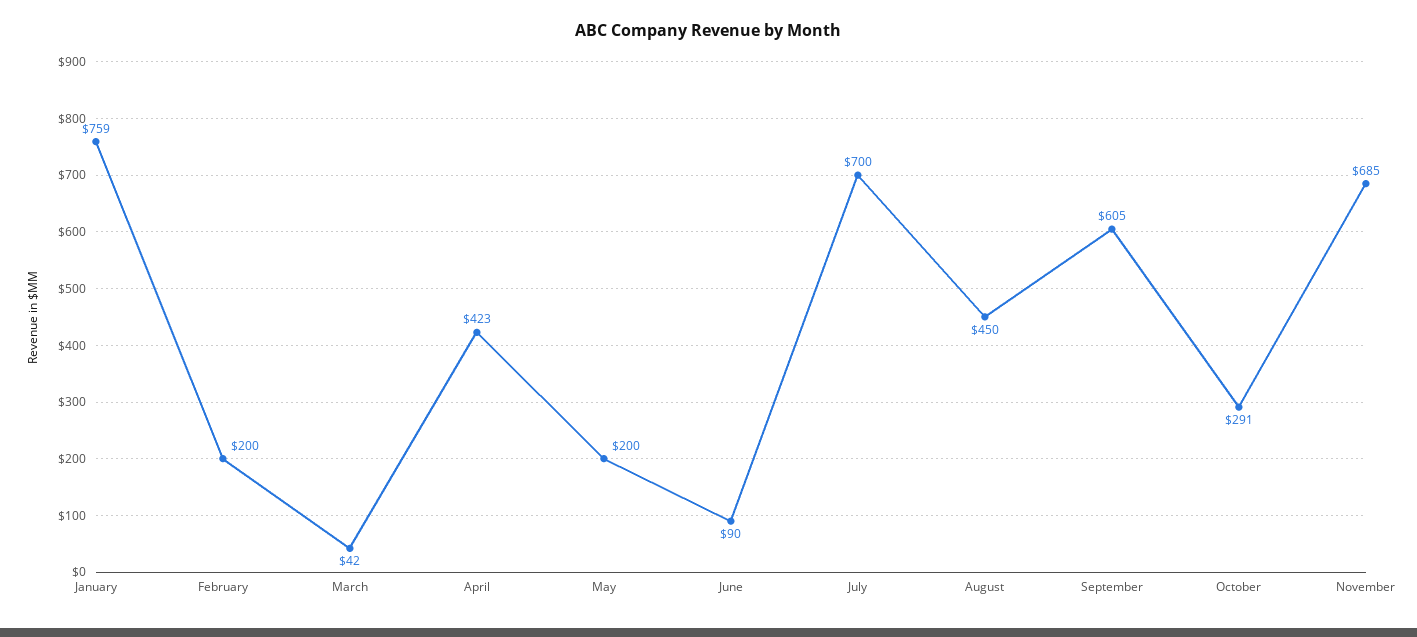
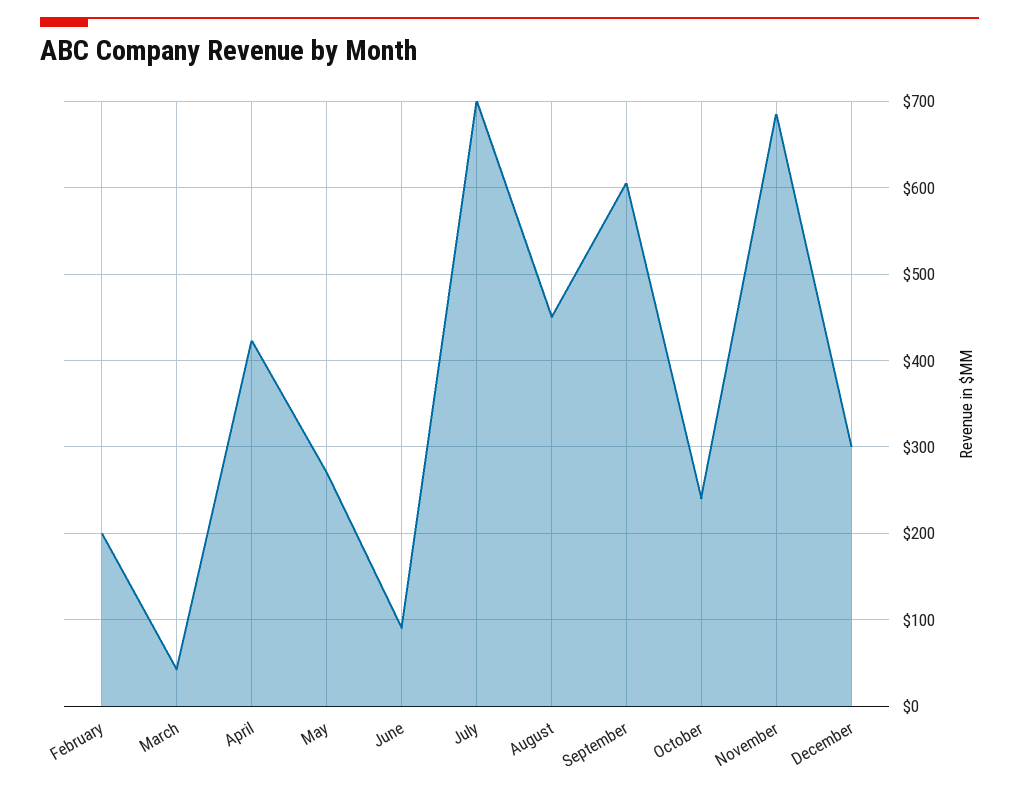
January: 759 -> none
May: 200 -> 270
October: 291 -> 240
December: none -> 300

